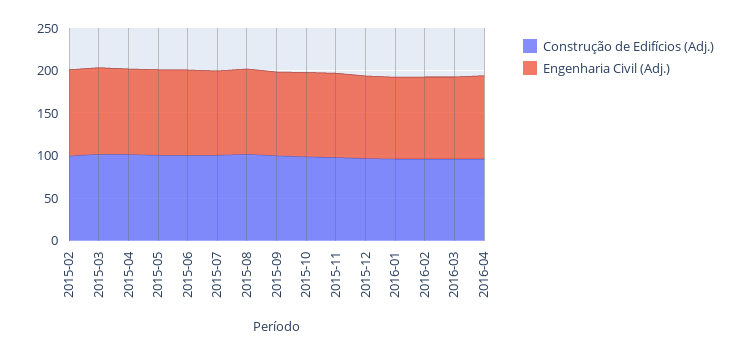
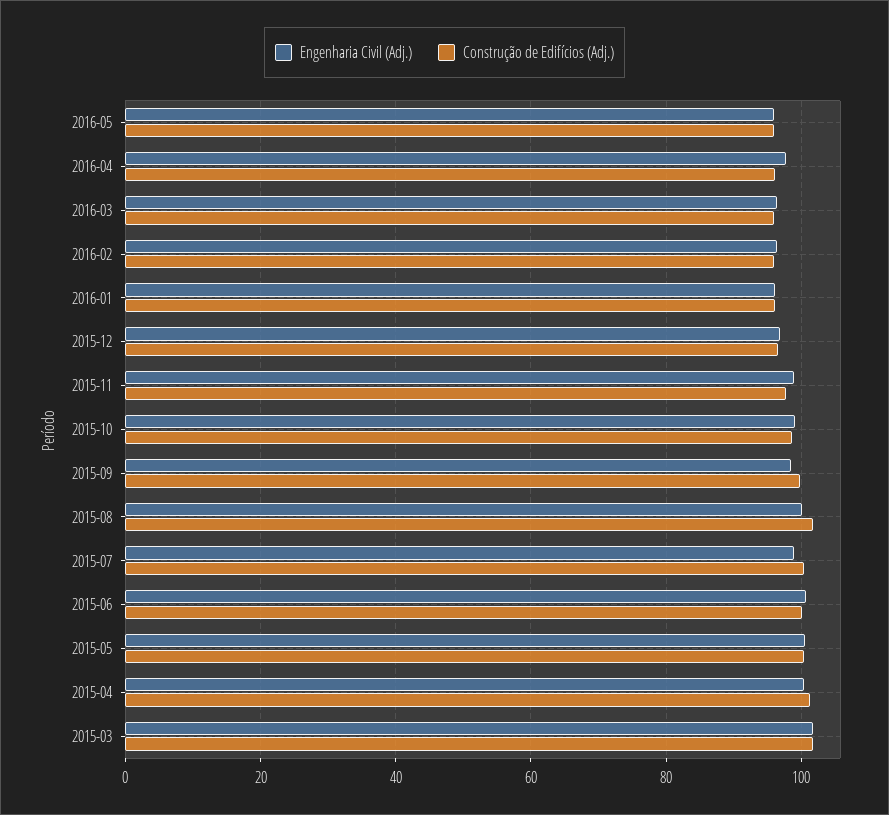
Construção de Edifícios (Adj.), 2015-02: 100 -> none
Engenharia Civil (Adj.), 2015-02: 100 -> none
Engenharia Civil (Adj.), 2016-05: none -> 96
Construção de Edifícios (Adj.), 2016-05: none -> 96

